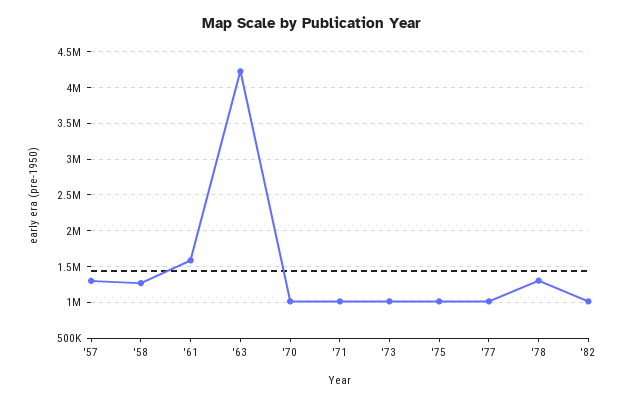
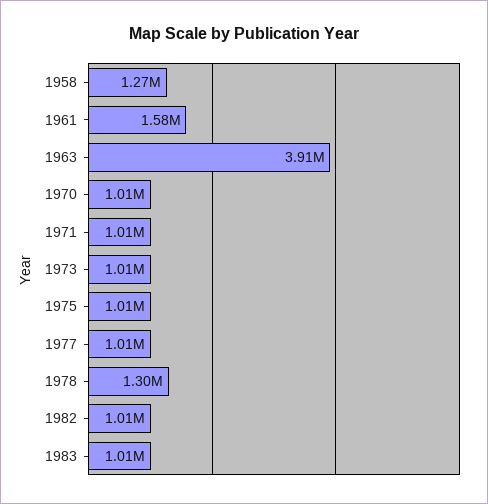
'57: 1300000 -> none
'63: 4200000 -> 3910000
1983: none -> 1010000

